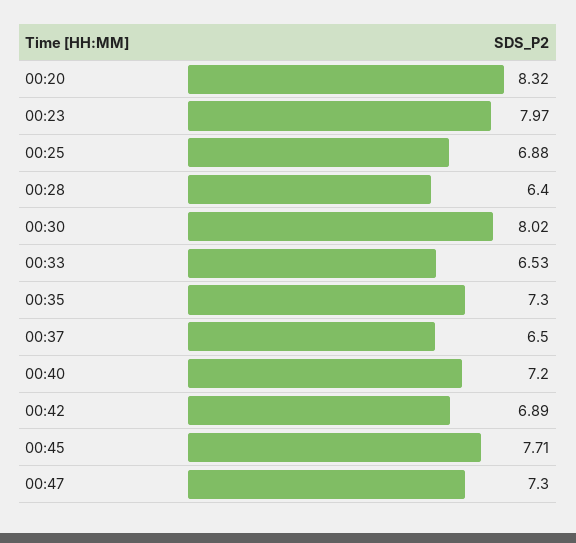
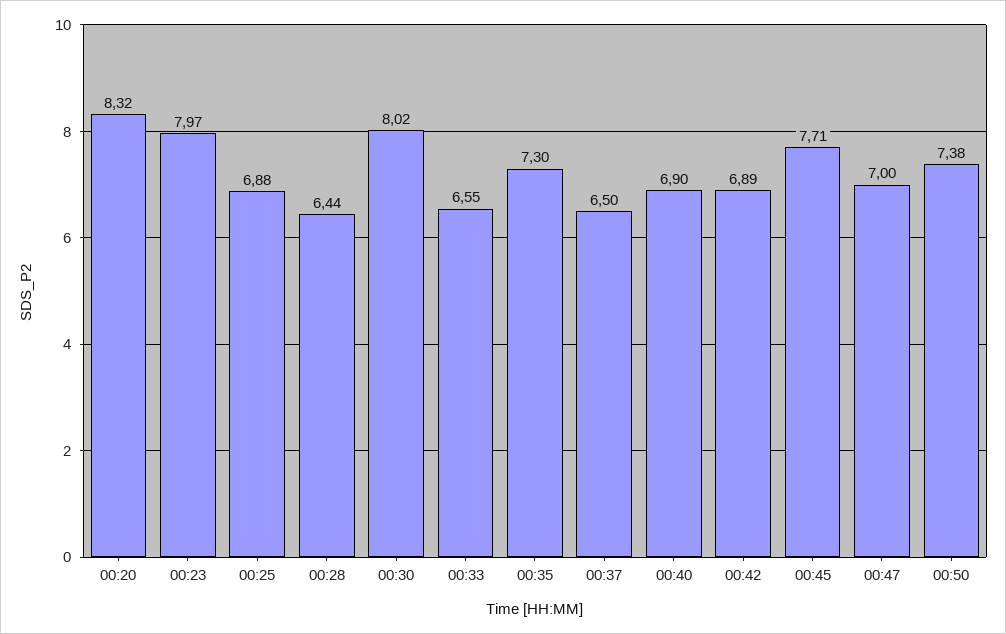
00:28: 6.4 -> 6.44
00:33: 6.53 -> 6.55
00:40: 7.2 -> 6.9
00:47: 7.3 -> 7
00:50: none -> 7.38

